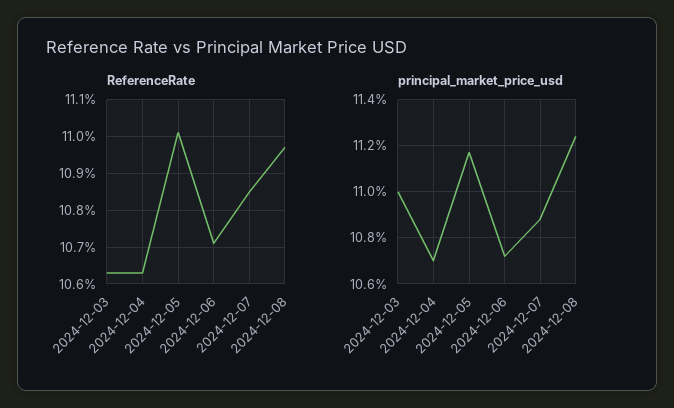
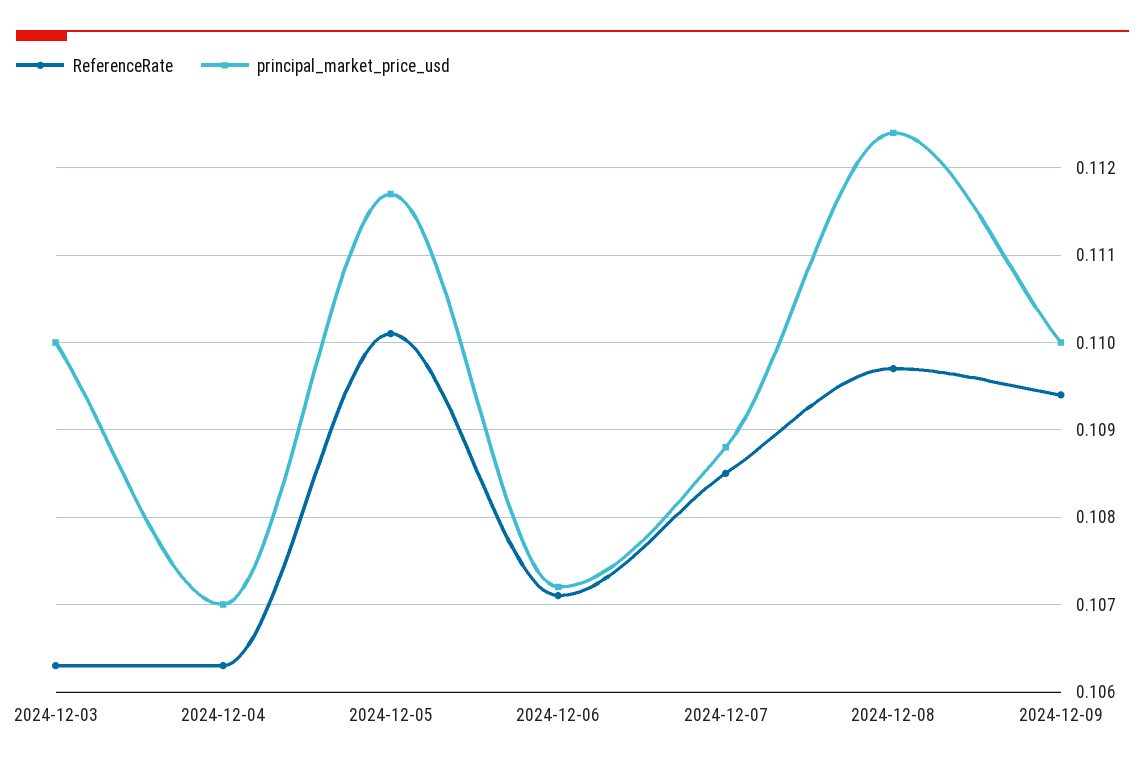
ReferenceRate, 2024-12-09: none -> 0.1094
principal_market_price_usd, 2024-12-09: none -> 0.11

